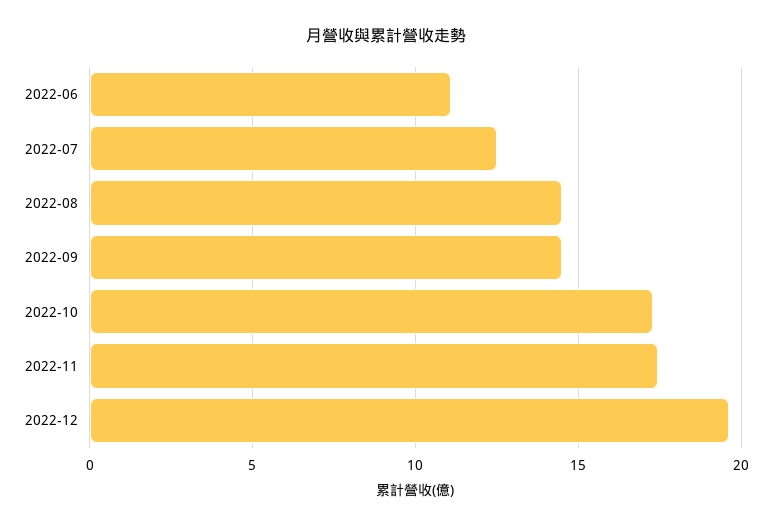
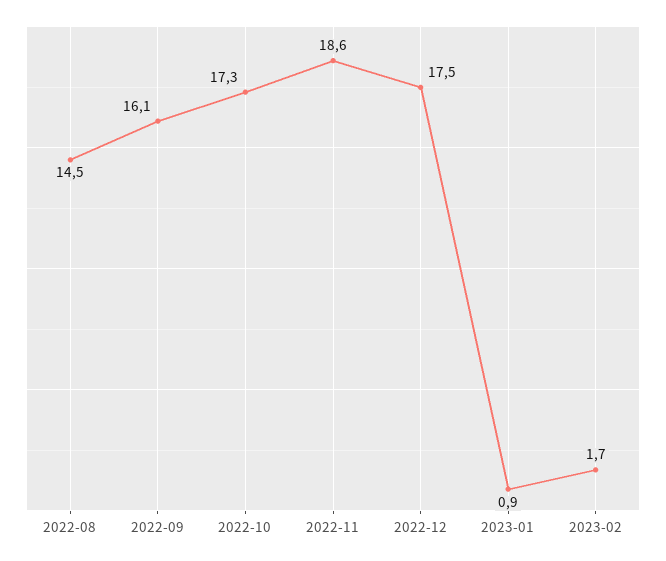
2022-06: 11 -> none
2022-07: 12.5 -> none
2022-09: 14.5 -> 16.1
2022-11: 17.5 -> 18.6
2022-12: 19.5 -> 17.5
2023-01: none -> 0.9
2023-02: none -> 1.7

